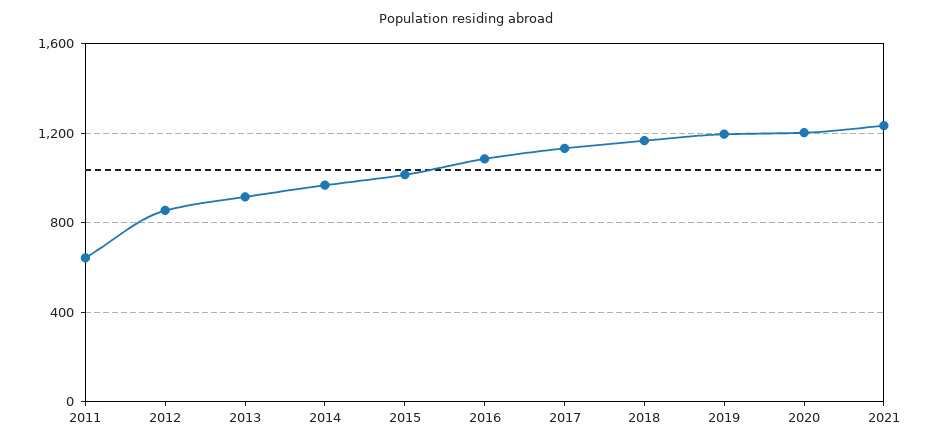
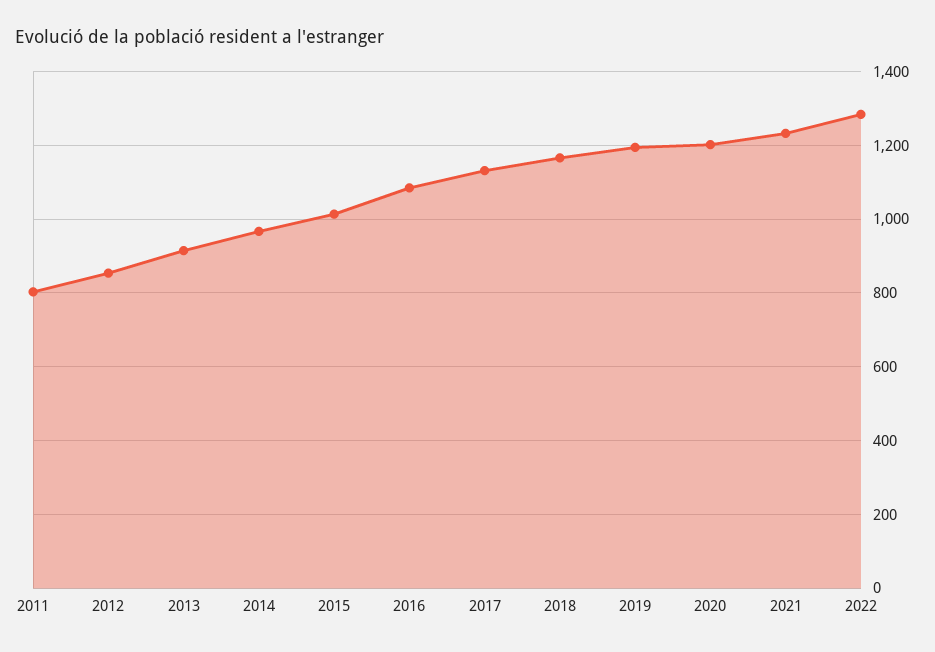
2011: 650 -> 800
2022: none -> 1280

